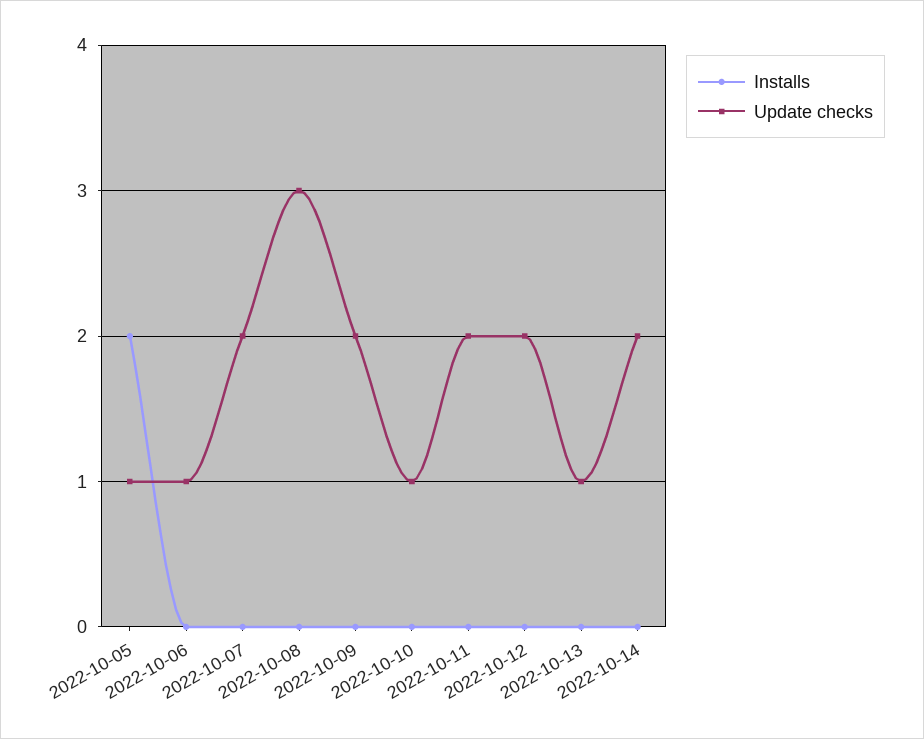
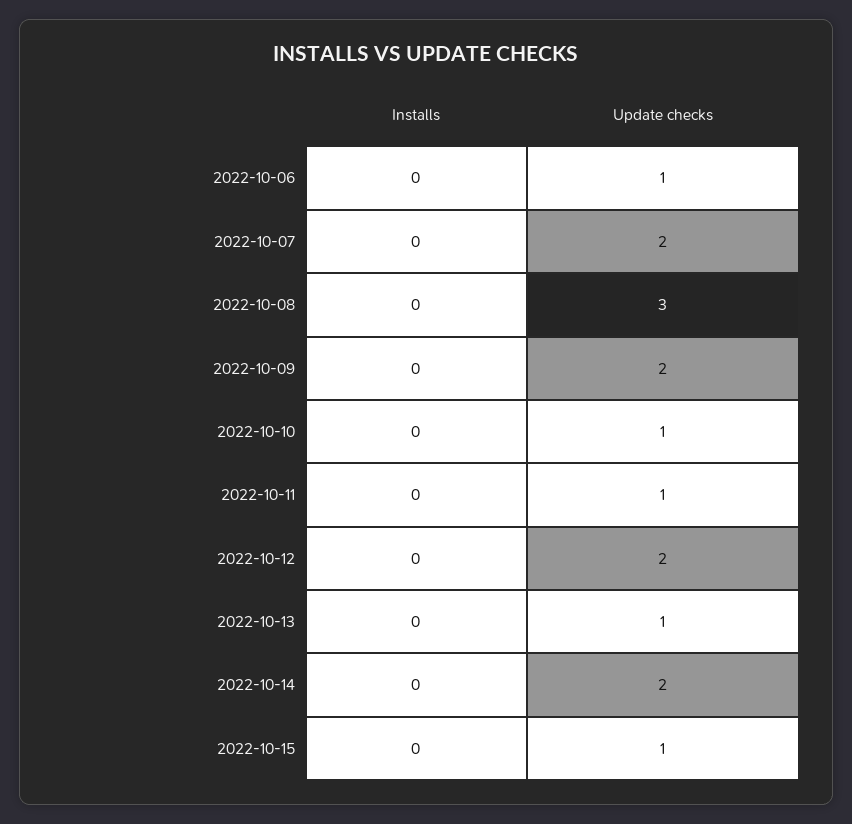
Installs, 2022-10-05: 2 -> none
Update checks, 2022-10-05: 1 -> none
Update checks, 2022-10-11: 2 -> 1
Installs, 2022-10-15: none -> 0
Update checks, 2022-10-15: none -> 1

